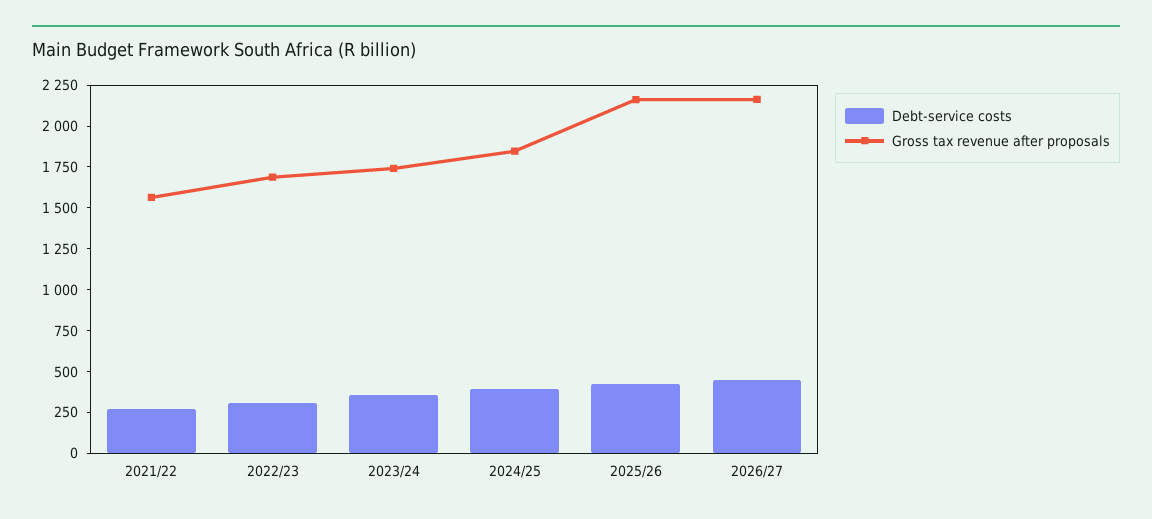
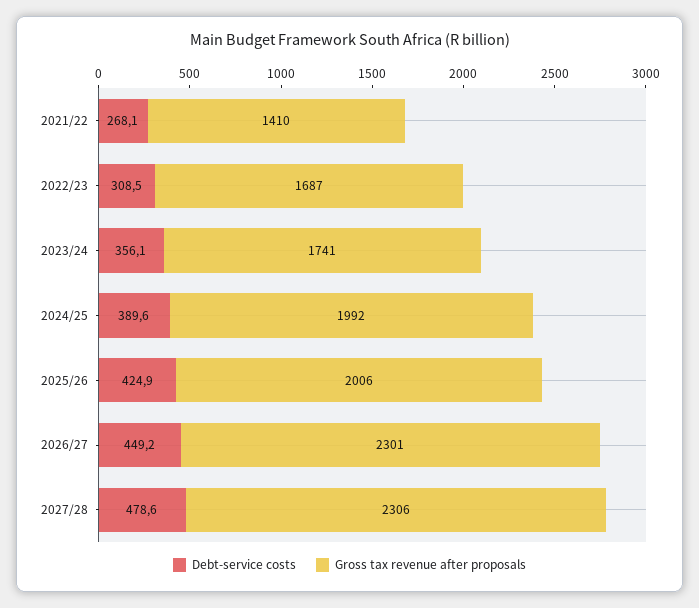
Gross tax revenue after proposals, 2021/22: 1550 -> 1410
Gross tax revenue after proposals, 2024/25: 1850 -> 1992
Gross tax revenue after proposals, 2025/26: 2150 -> 2006
Gross tax revenue after proposals, 2026/27: 2150 -> 2301
Debt-service costs, 2027/28: none -> 478.6
Gross tax revenue after proposals, 2027/28: none -> 2306

